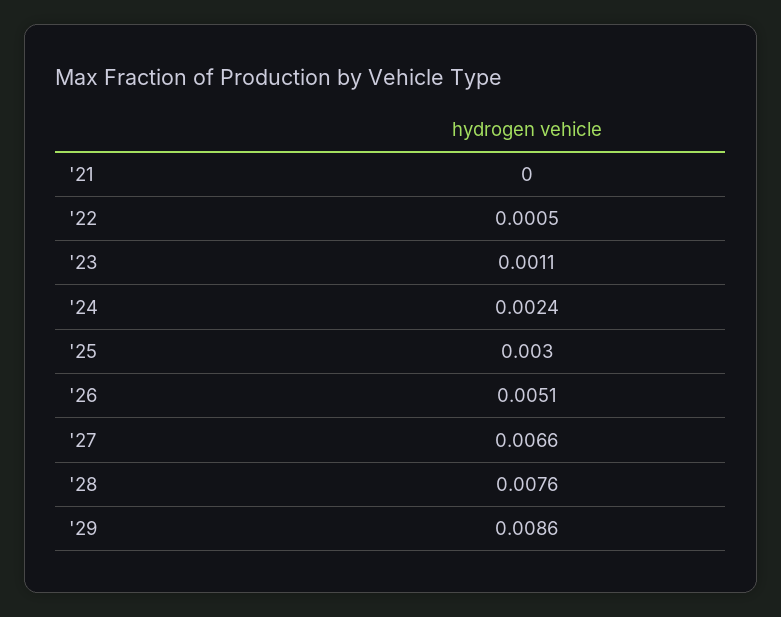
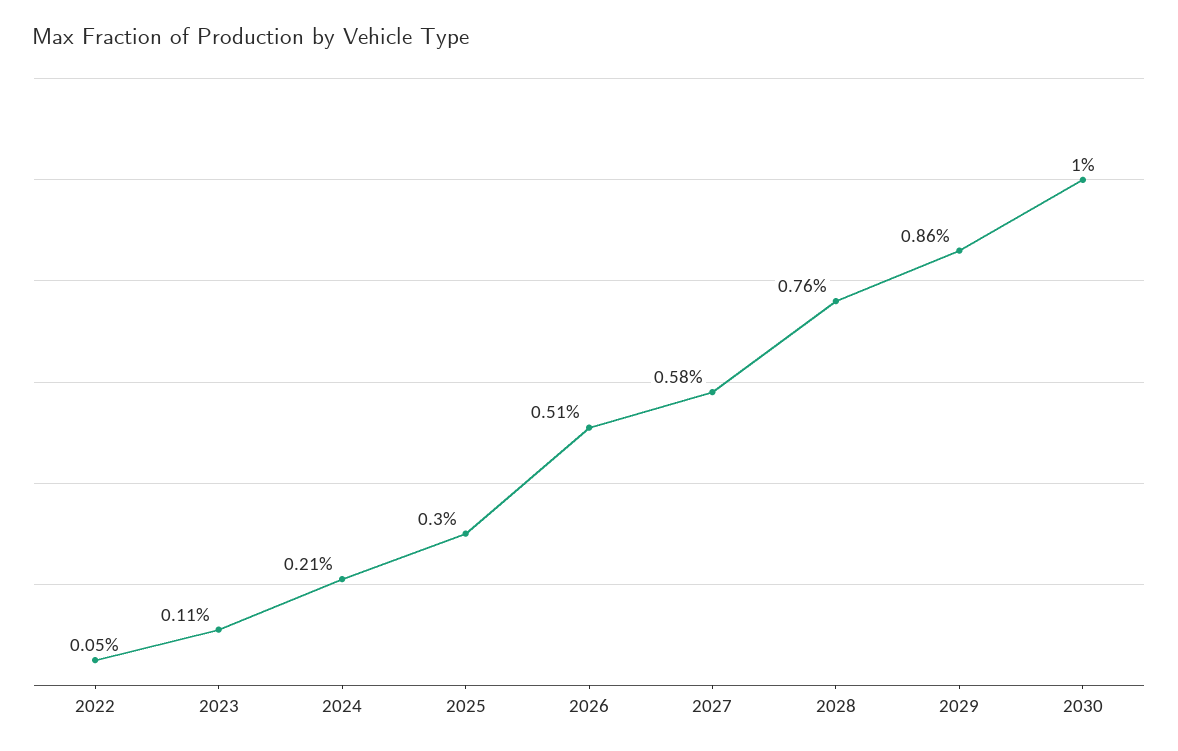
'21: 0 -> none
'24: 0.0024 -> 0.0021
'27: 0.0066 -> 0.0058
2030: none -> 0.01

